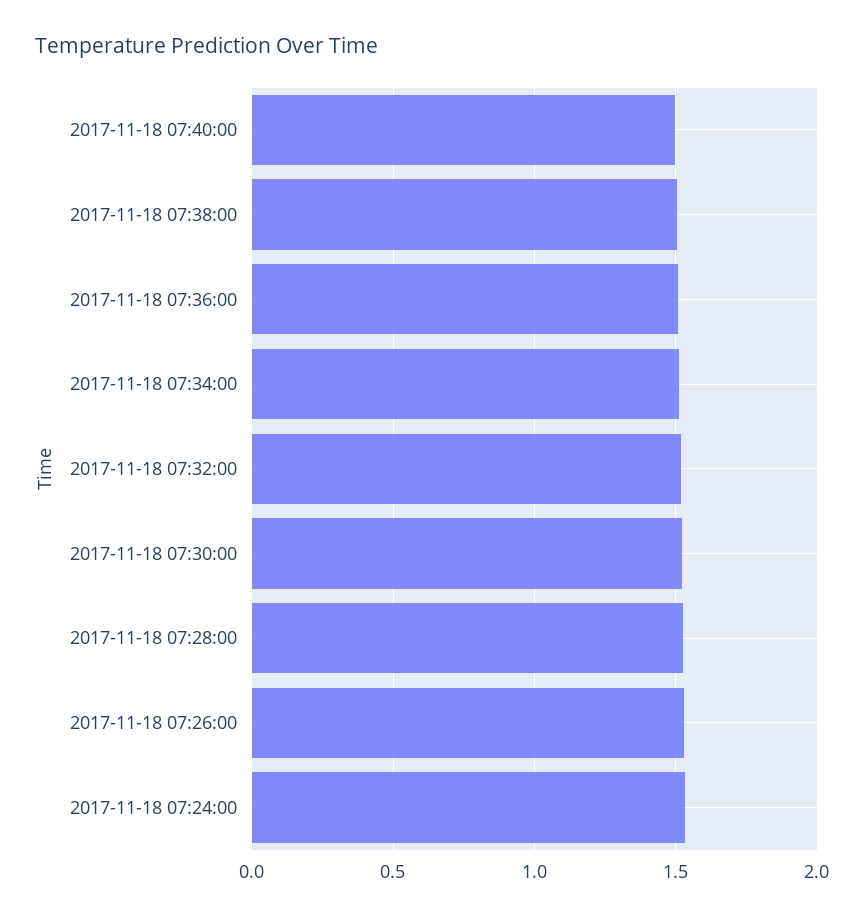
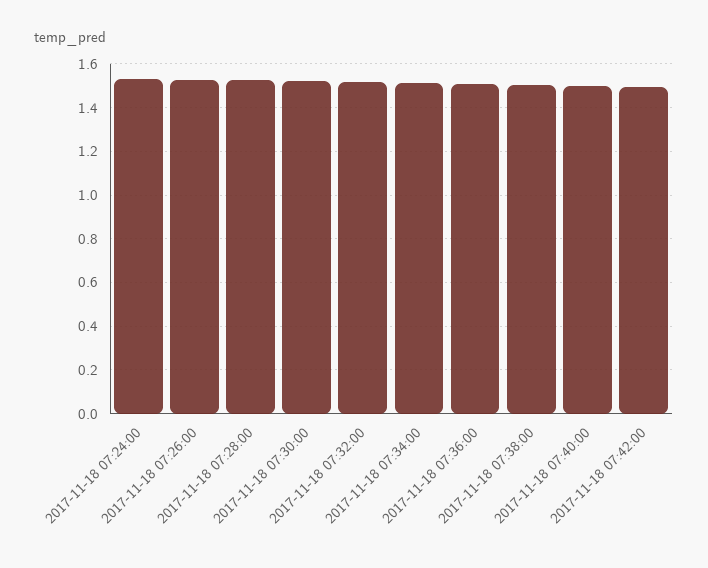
2017-11-18 07:42:00: none -> 1.5

